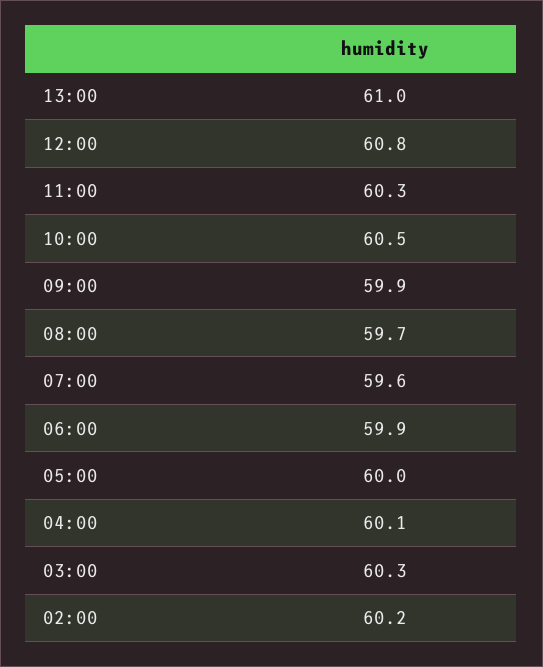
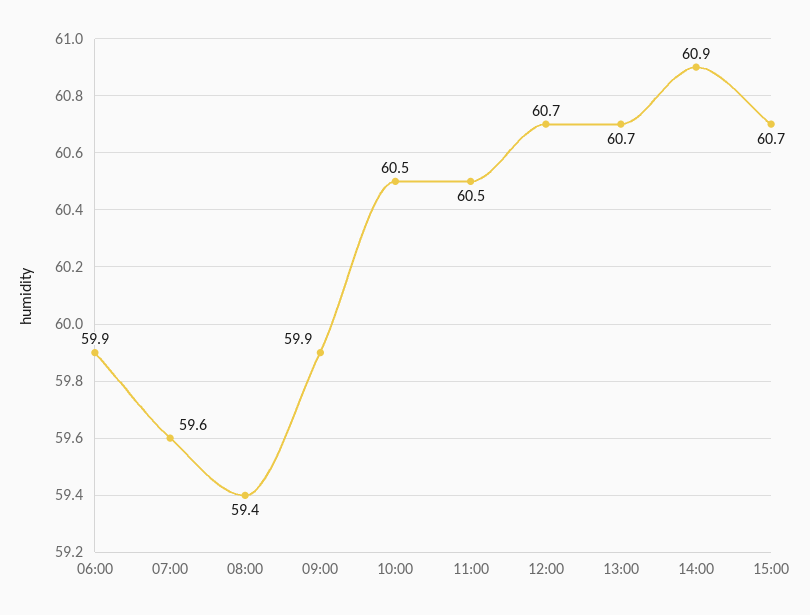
13:00: 61 -> 60.7
12:00: 60.8 -> 60.7
11:00: 60.3 -> 60.5
08:00: 59.7 -> 59.4
05:00: 60 -> none
04:00: 60.1 -> none
03:00: 60.3 -> none
02:00: 60.2 -> none
14:00: none -> 60.9
15:00: none -> 60.7

